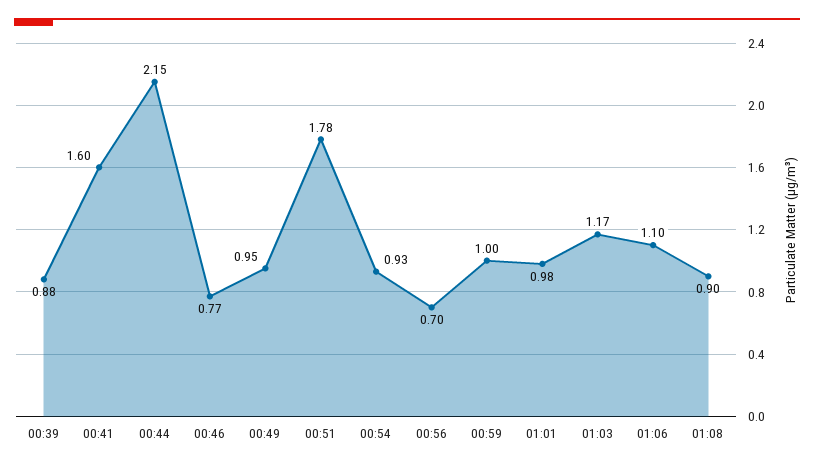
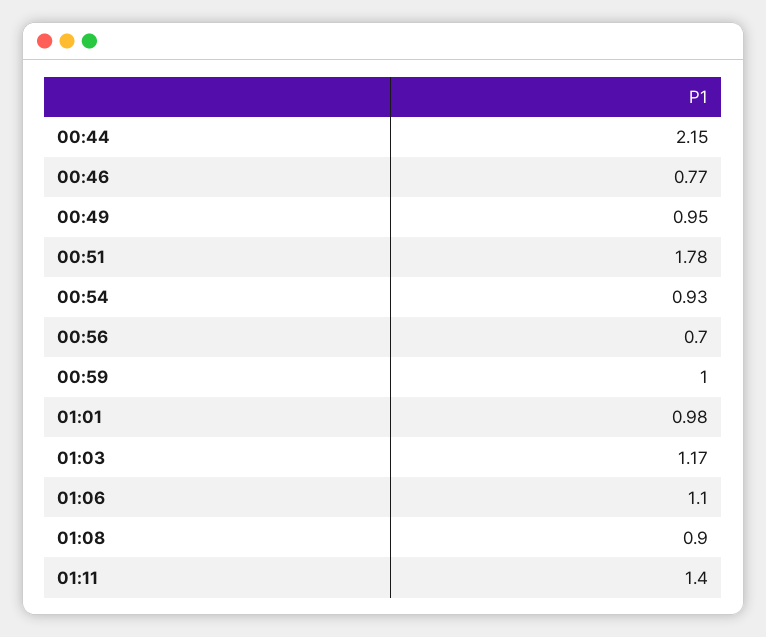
00:39: 0.88 -> none
00:41: 1.6 -> none
01:11: none -> 1.4

